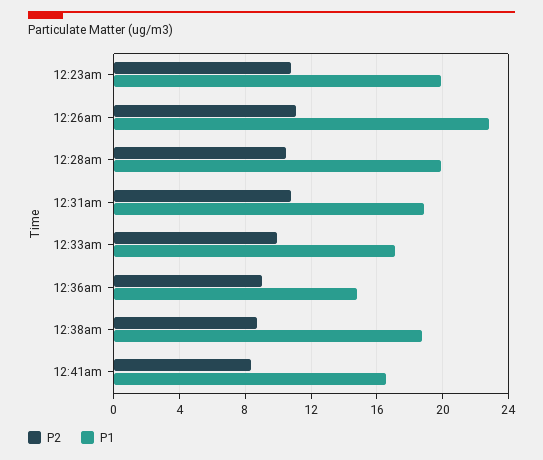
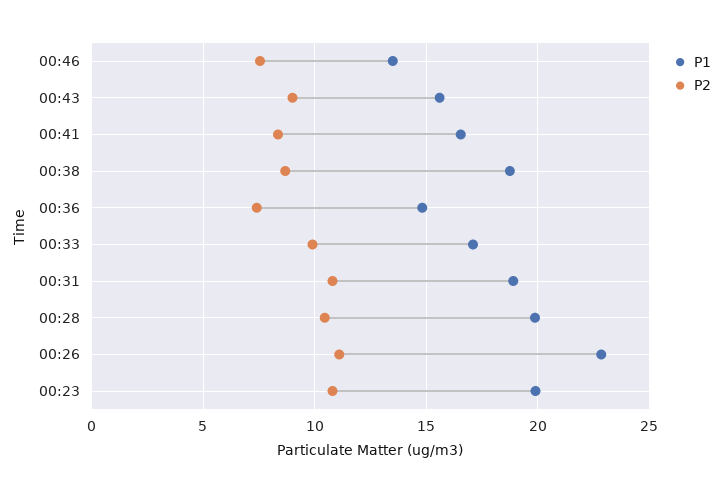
P2, 12:36am: 9 -> 7.5
P1, 00:46: none -> 13.5
P2, 00:46: none -> 7.5
P1, 00:43: none -> 15.5
P2, 00:43: none -> 9

